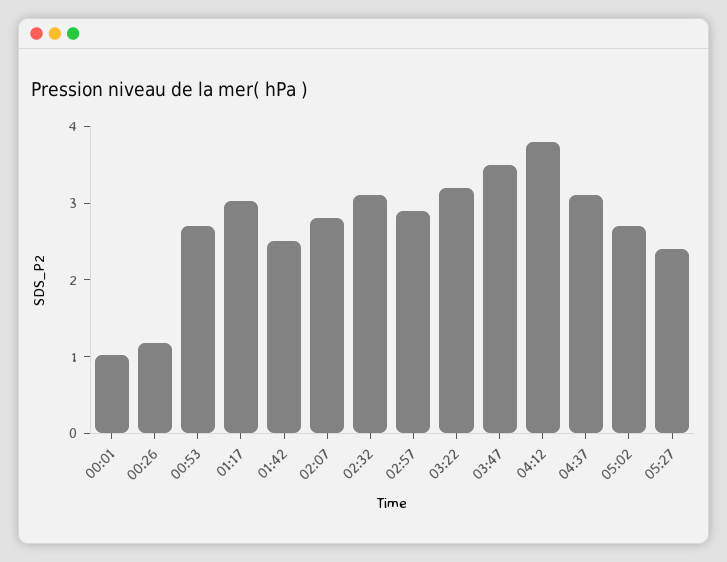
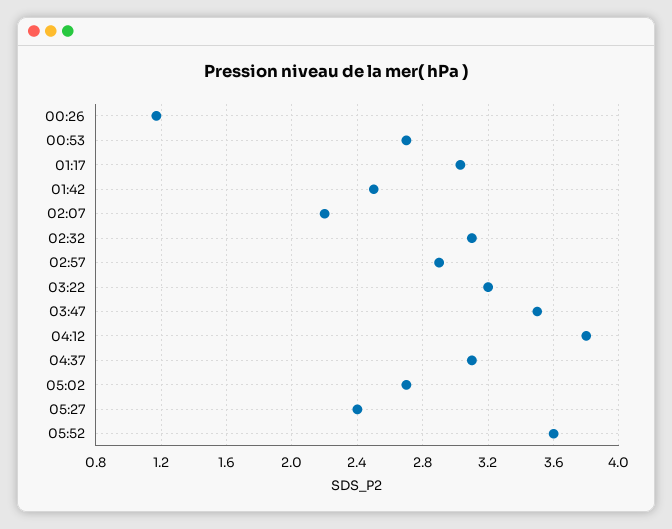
00:01: 1 -> none
02:07: 2.8 -> 2.2
05:52: none -> 3.6

